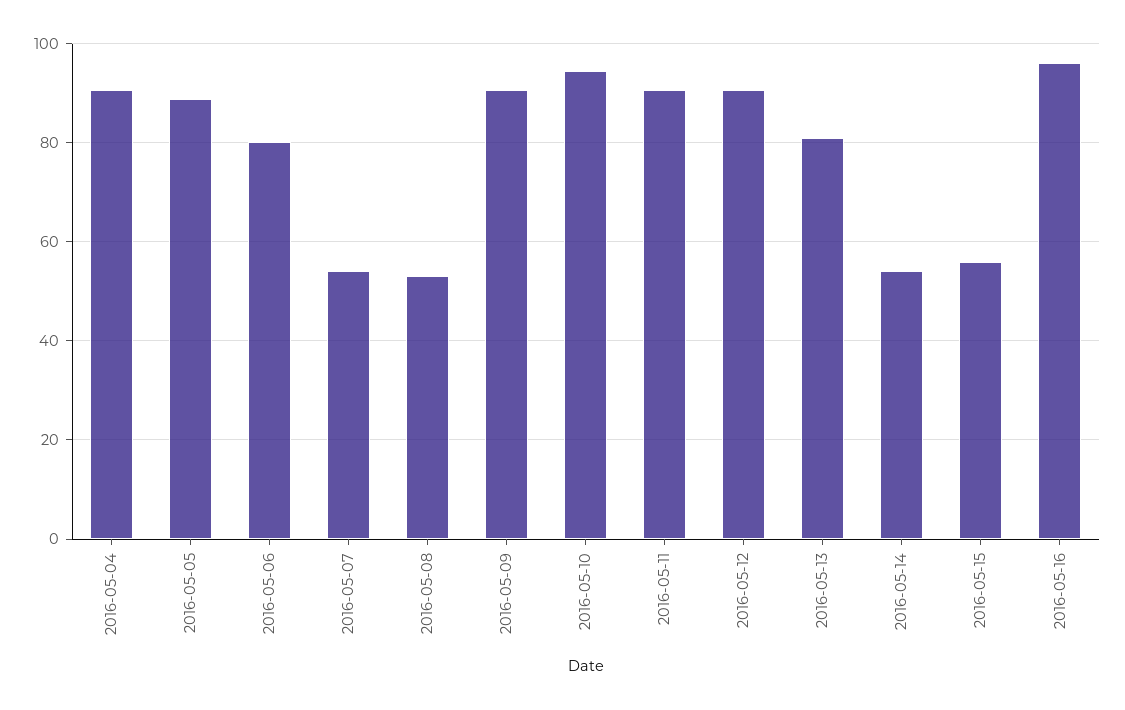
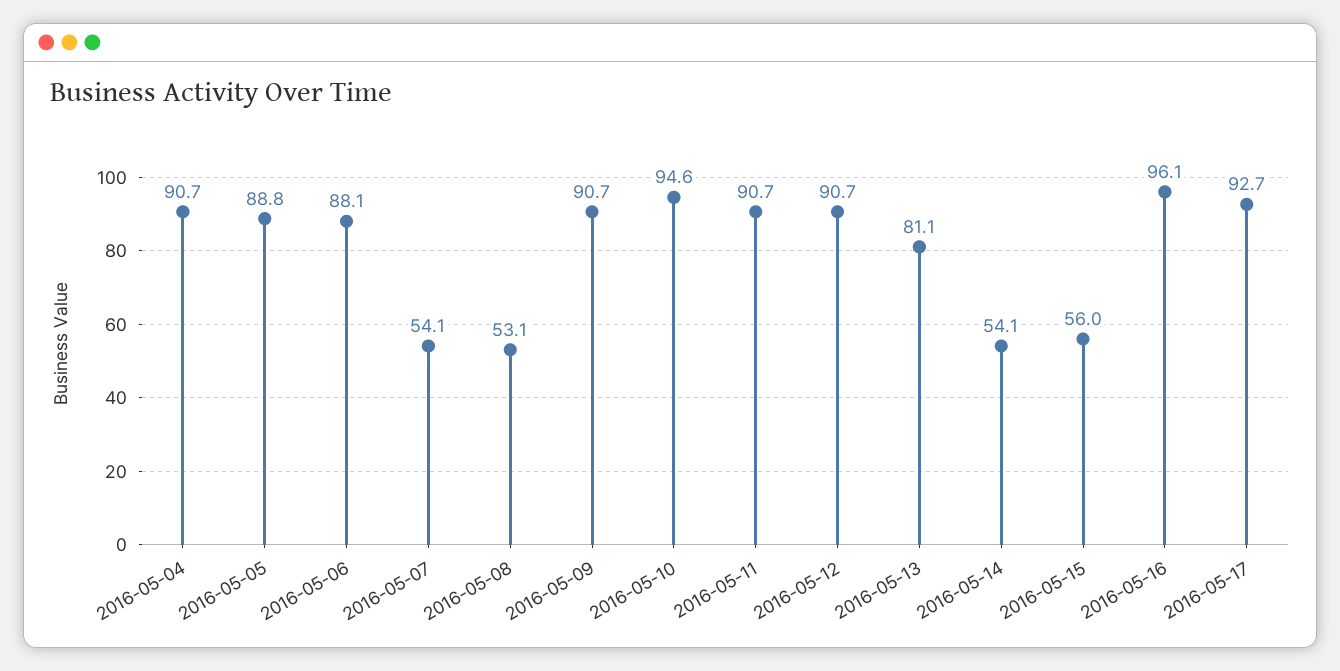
2016-05-06: 80 -> 88.1
2016-05-17: none -> 92.7

